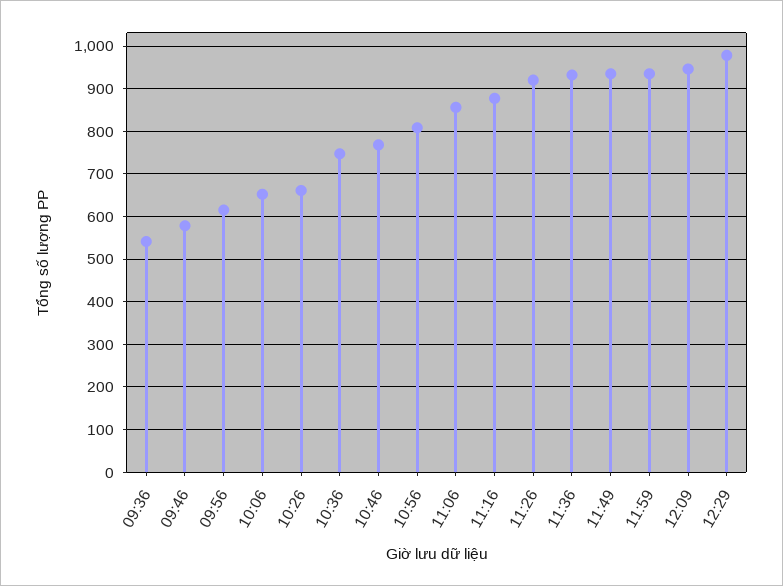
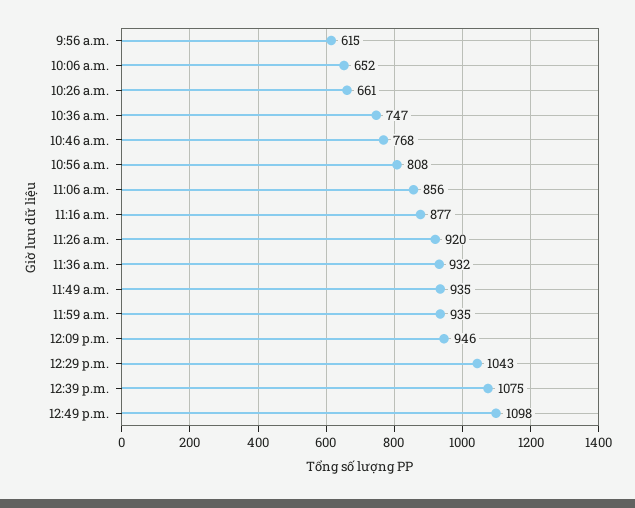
09:36: 540 -> none
09:46: 580 -> none
12:29: 980 -> 1043
12:39 p.m.: none -> 1075
12:49 p.m.: none -> 1098

